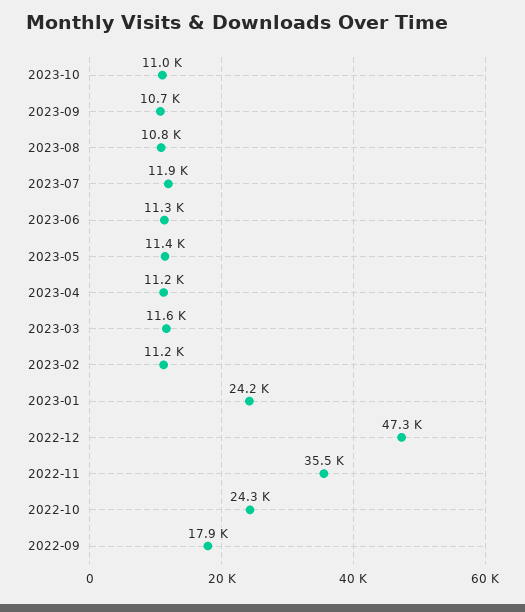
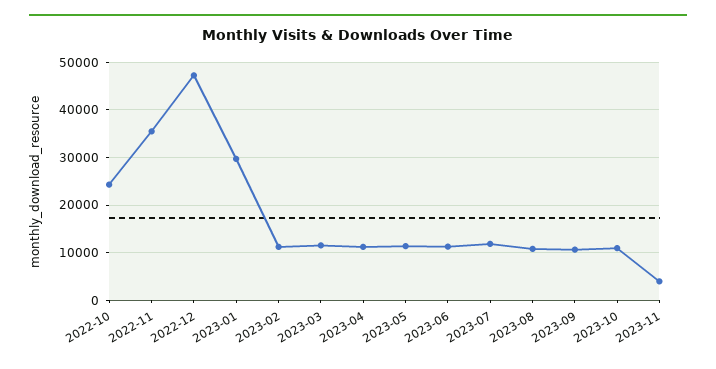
2023-01: 24200 -> 30000
2022-09: 17900 -> none
2023-11: none -> 4000

